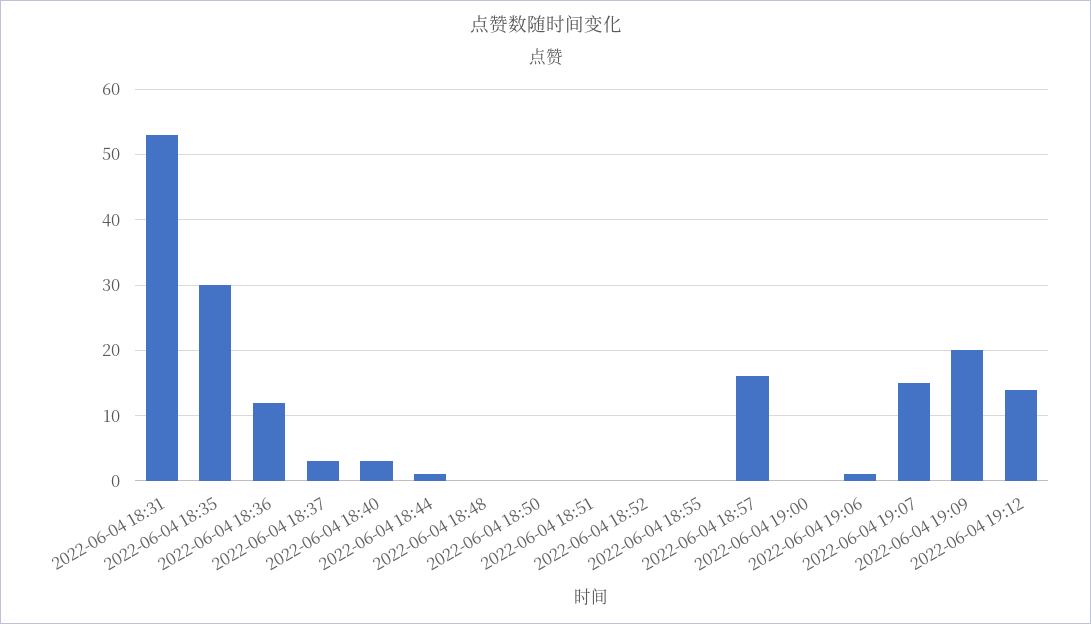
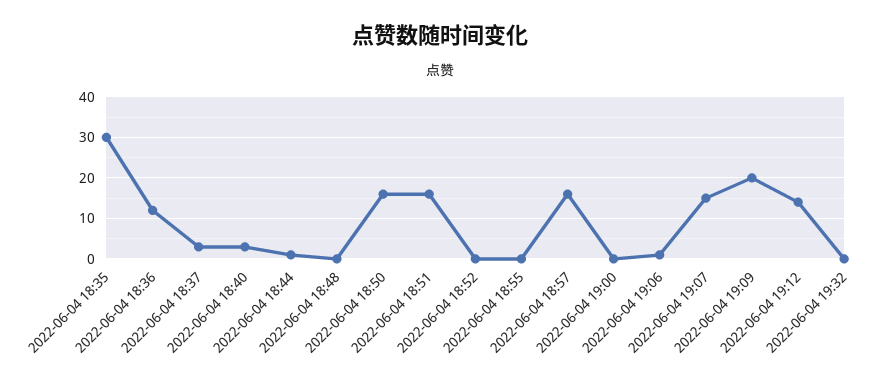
2022-06-04 18:31: 53 -> none
2022-06-04 18:50: 0 -> 15
2022-06-04 18:51: 0 -> 15
2022-06-04 19:32: none -> 0

